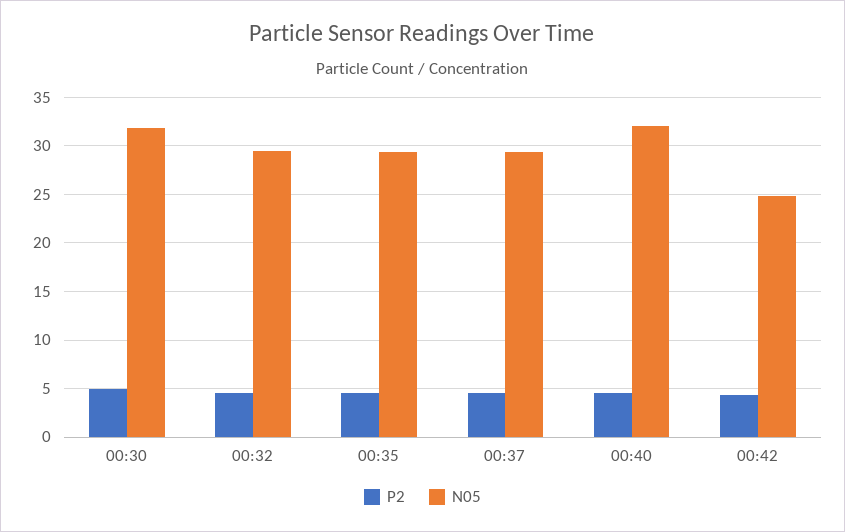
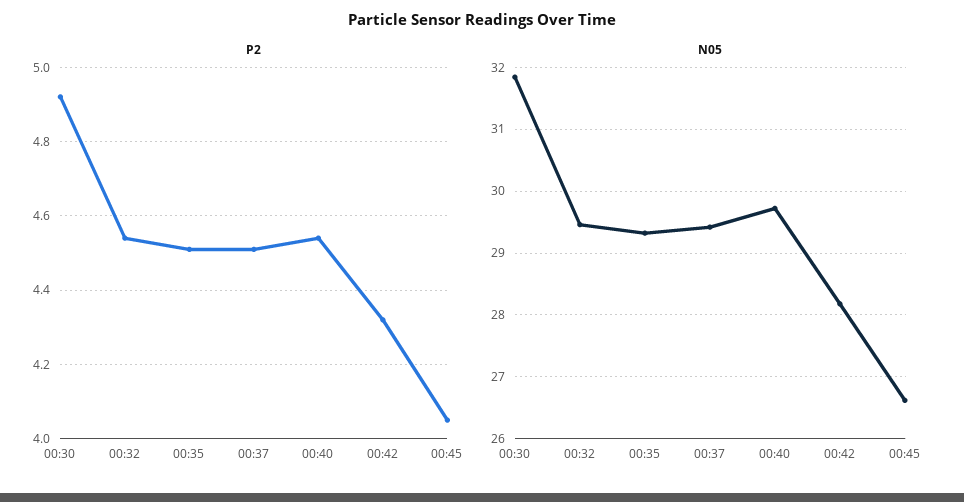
N05, 00:40: 32 -> 29.7
N05, 00:42: 25 -> 28.2
P2, 00:45: none -> 4.05
N05, 00:45: none -> 26.6

